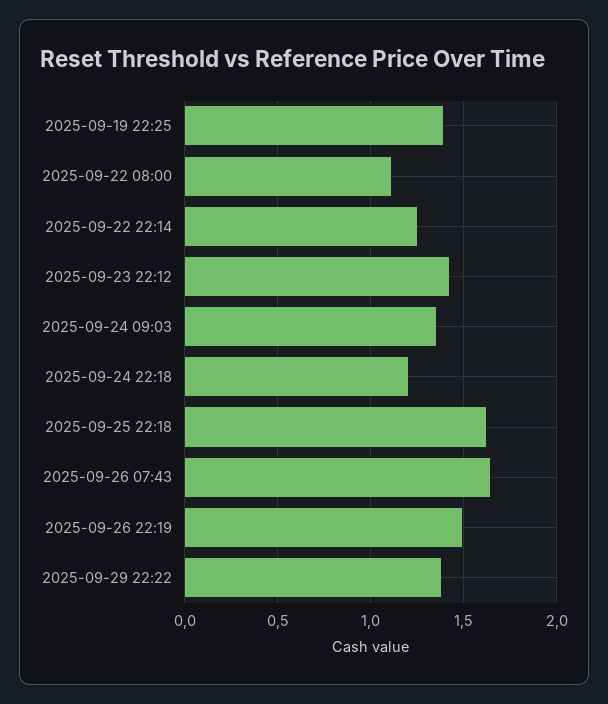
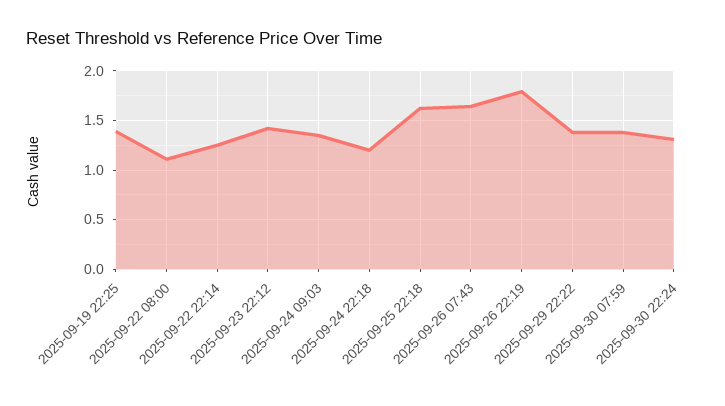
2025-09-26 22:19: 1.5 -> 1.8
2025-09-30 07:59: none -> 1.4
2025-09-30 22:24: none -> 1.3

